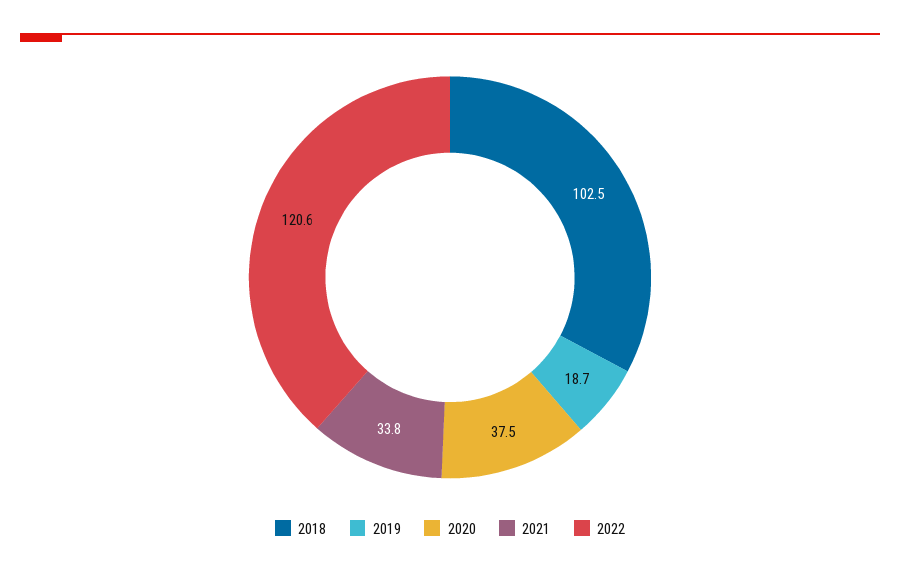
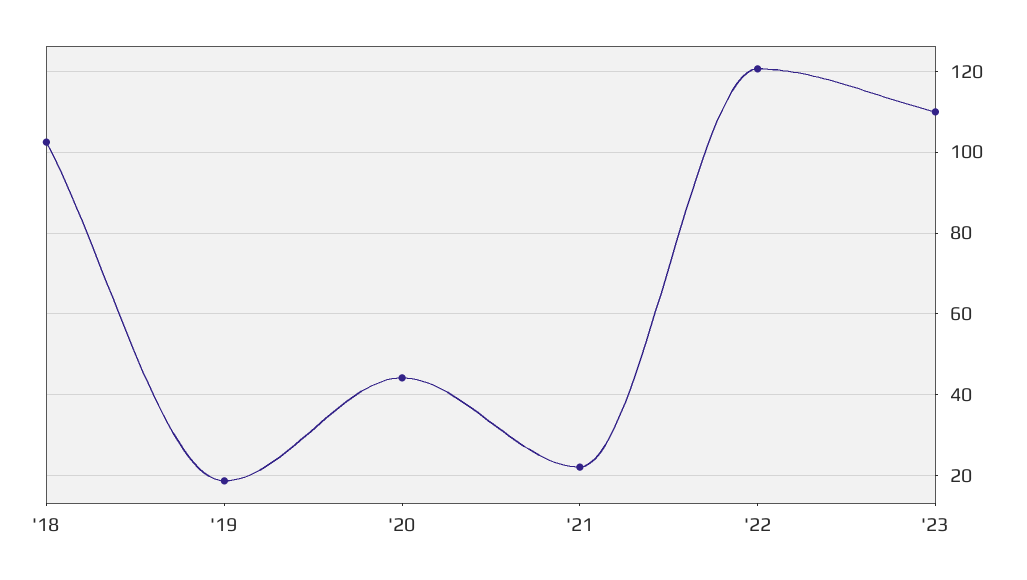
2020: 37.5 -> 44
2021: 33.8 -> 22
'23: none -> 110

